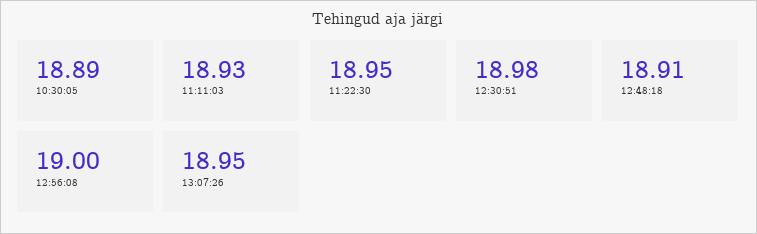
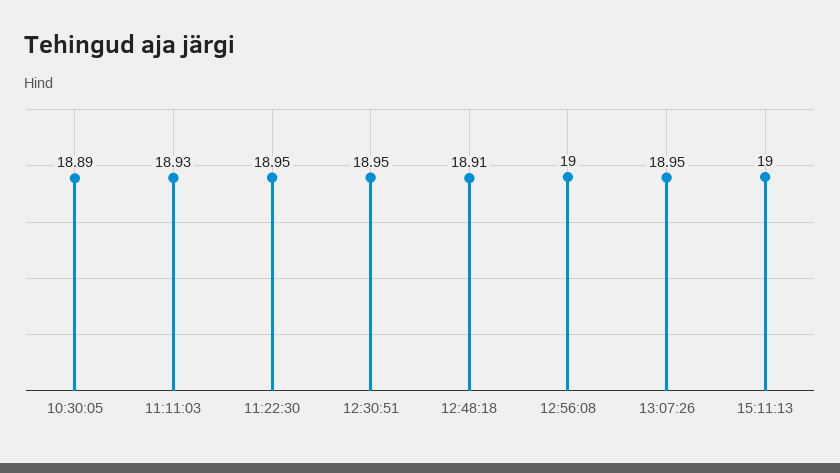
12:30:51: 18.98 -> 18.95
15:11:13: none -> 19

